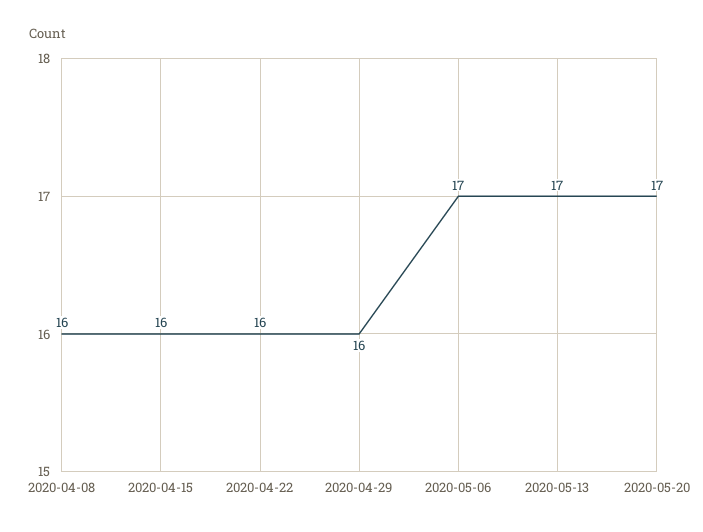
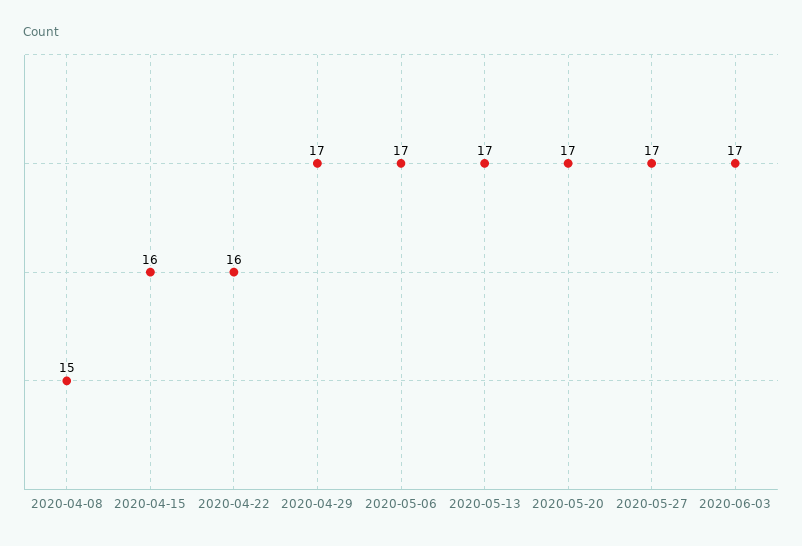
2020-04-08: 16 -> 15
2020-04-29: 16 -> 17
2020-05-27: none -> 17
2020-06-03: none -> 17

